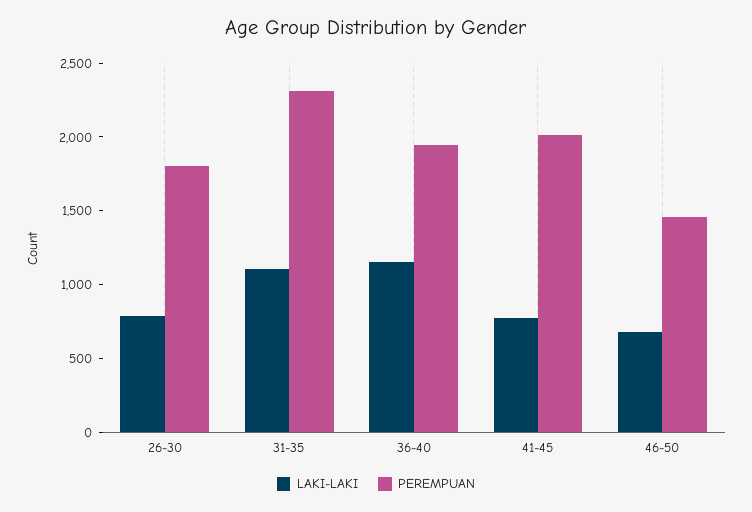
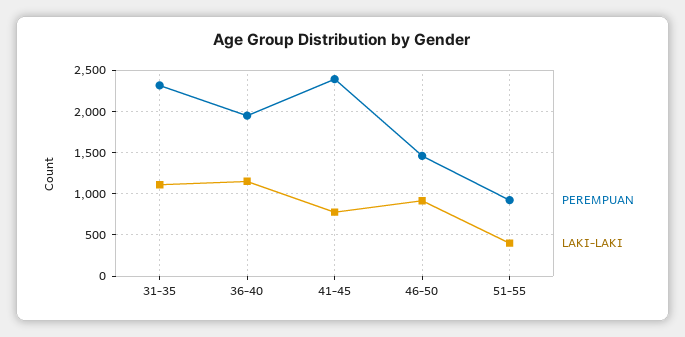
LAKI-LAKI, 26-30: 800 -> none
PEREMPUAN, 26-30: 1800 -> none
PEREMPUAN, 41-45: 2000 -> 2400
LAKI-LAKI, 46-50: 700 -> 900
PEREMPUAN, 51-55: none -> 900
LAKI-LAKI, 51-55: none -> 400

